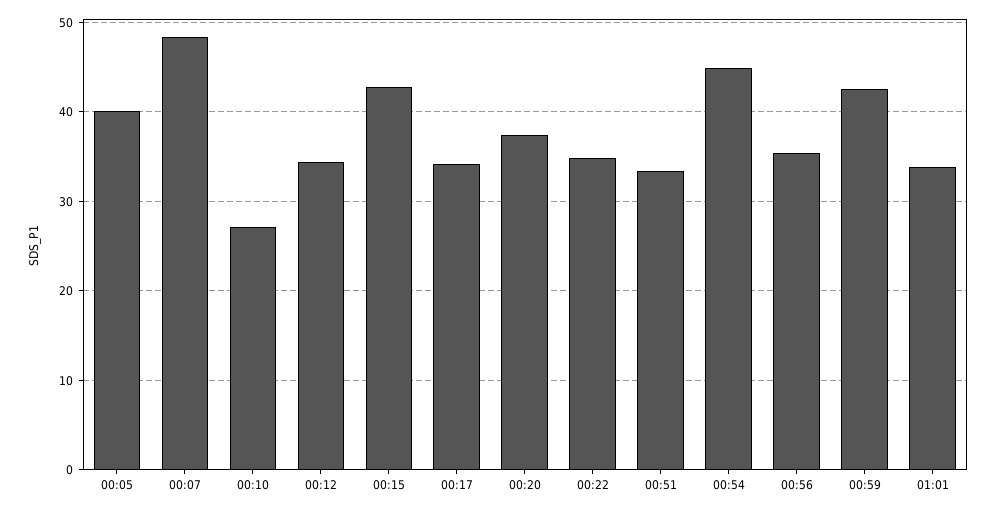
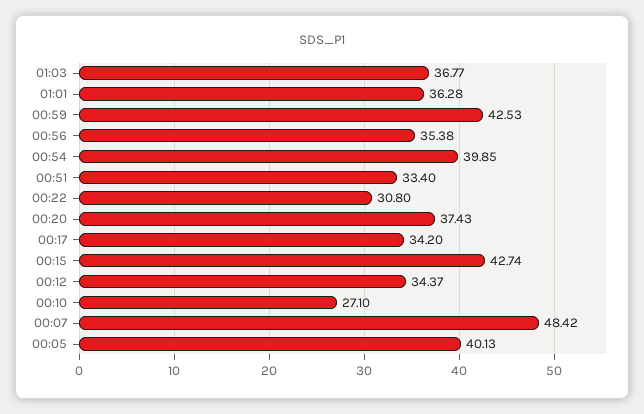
00:22: 35 -> 30.8
00:54: 45 -> 39.85
01:01: 34 -> 36.28
01:03: none -> 36.77

